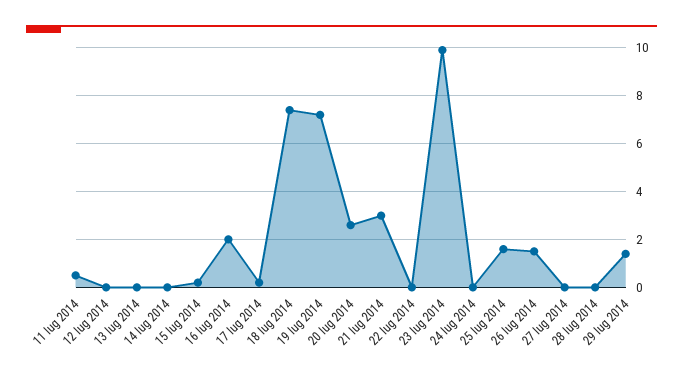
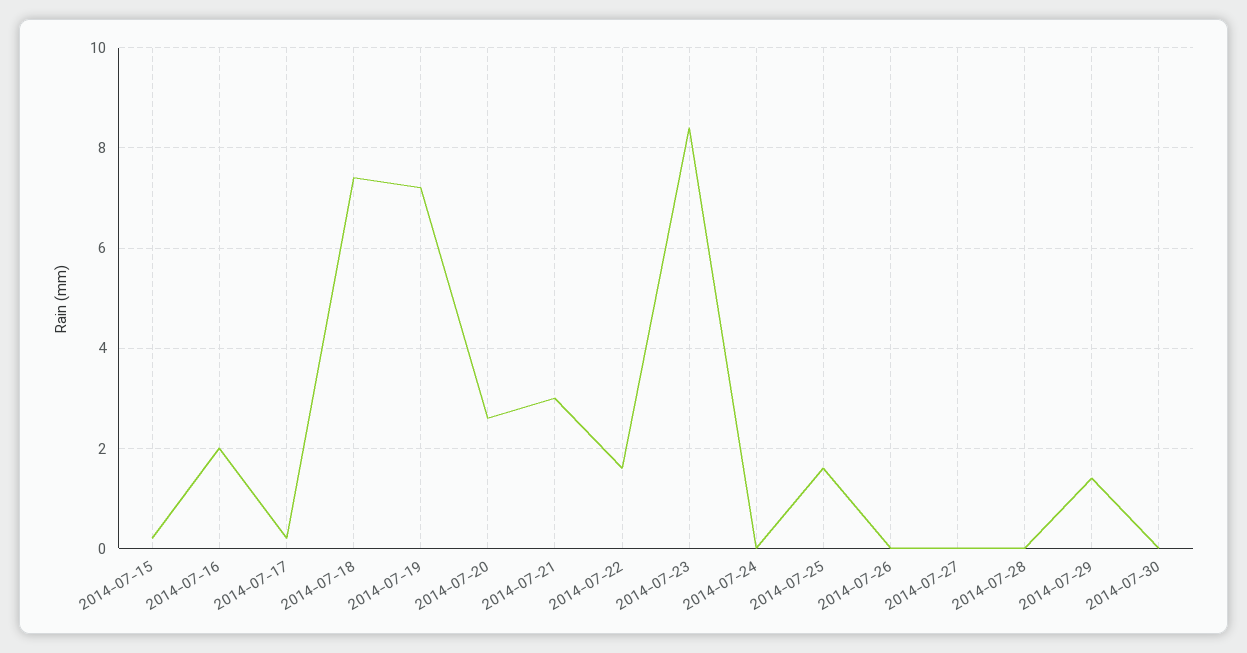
11 lug 2014: 0.5 -> none
12 lug 2014: 0 -> none
13 lug 2014: 0 -> none
14 lug 2014: 0 -> none
22 lug 2014: 0 -> 1.5
23 lug 2014: 10 -> 8.5
26 lug 2014: 1.5 -> 0
2014-07-30: none -> 0

